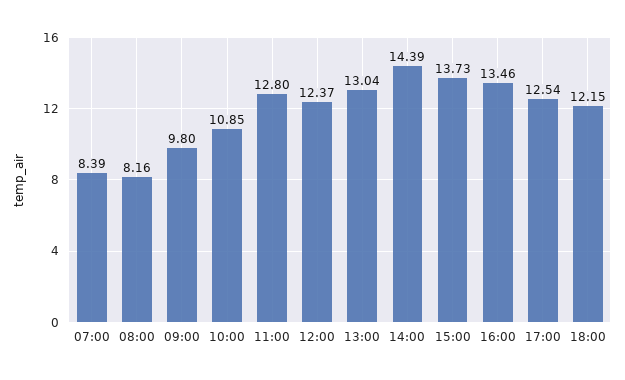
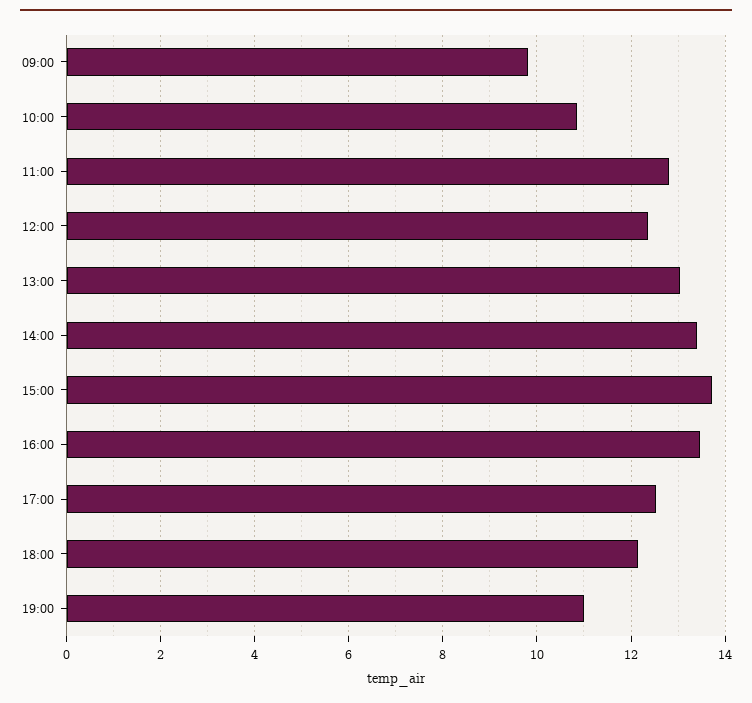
07:00: 8.39 -> none
08:00: 8.16 -> none
14:00: 14.39 -> 13.4
19:00: none -> 11

